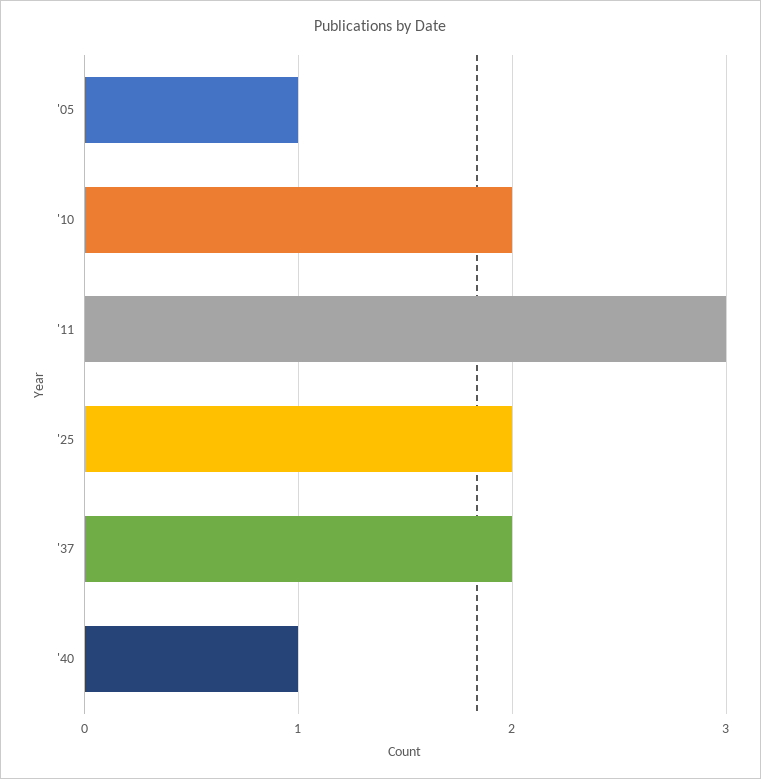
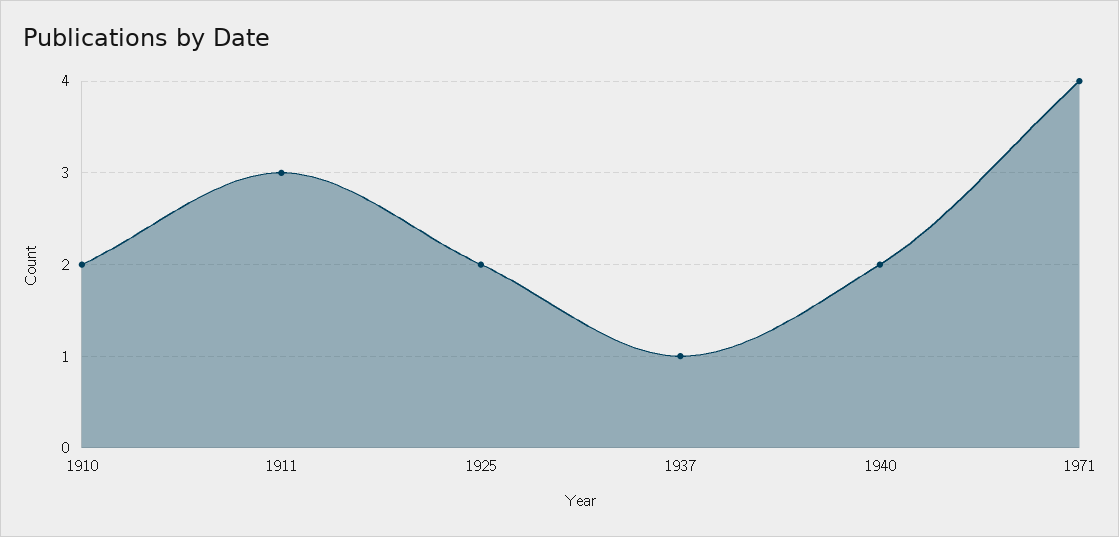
'05: 1 -> none
'37: 2 -> 1
'40: 1 -> 2
1971: none -> 4

